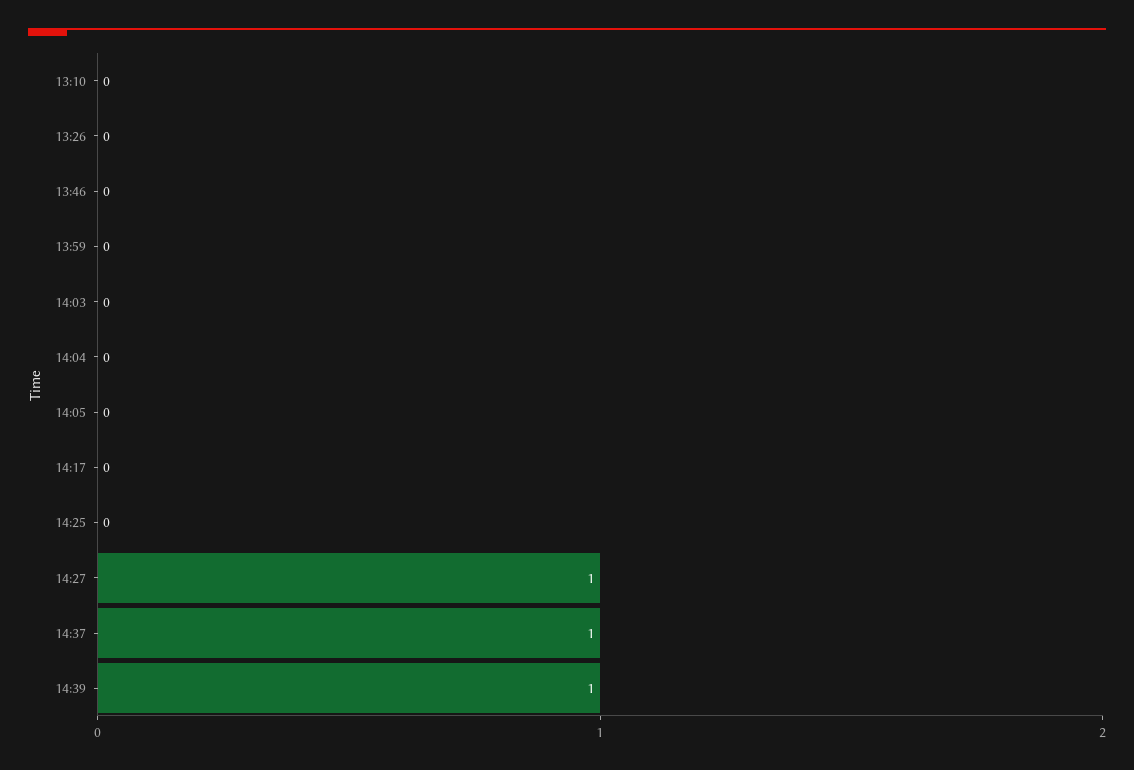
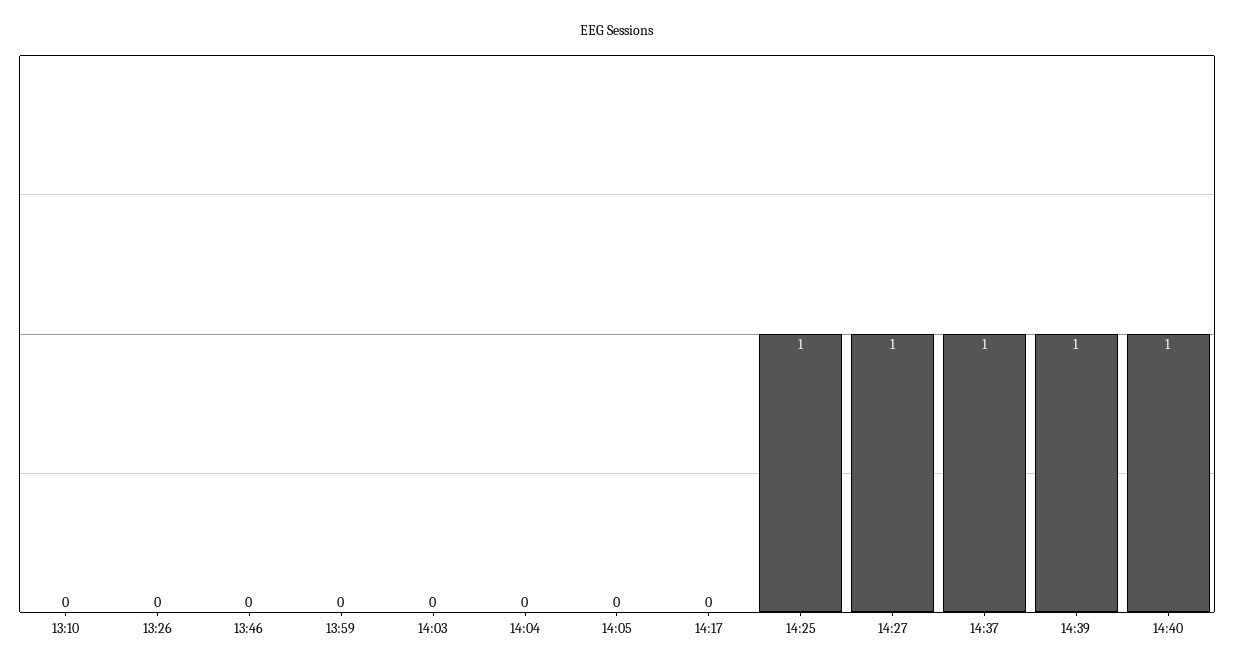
14:25: 0 -> 1
14:40: none -> 1

